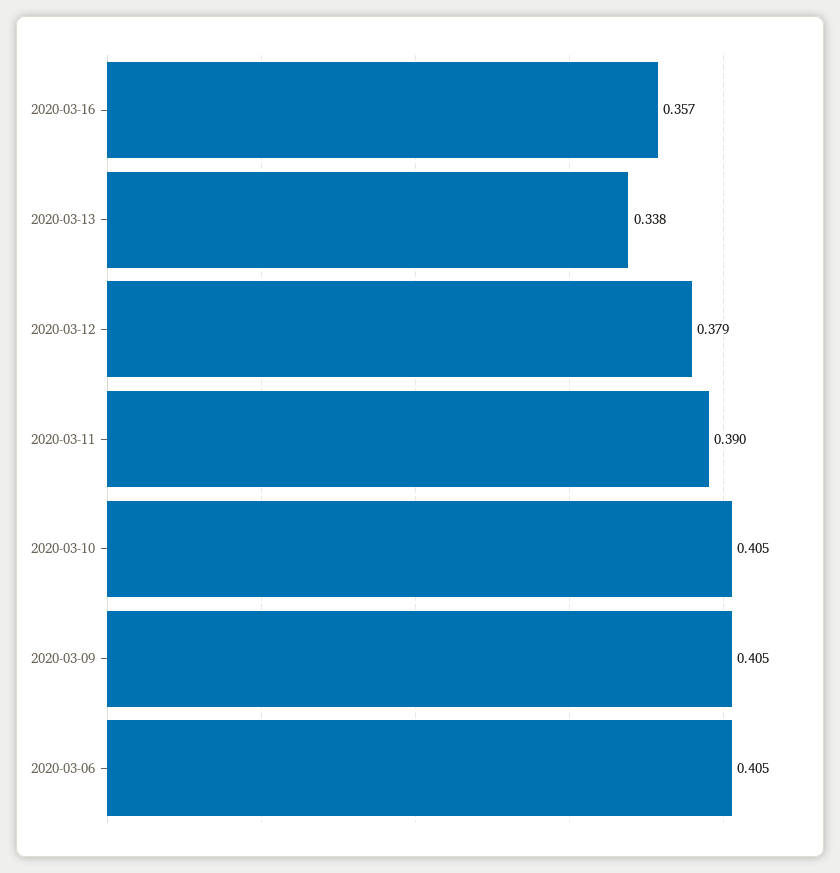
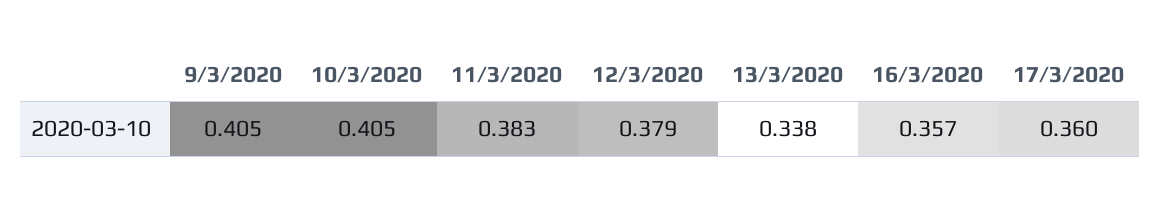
2020-03-11: 0.39 -> 0.383
2020-03-06: 0.405 -> none
17/3/2020: none -> 0.36

